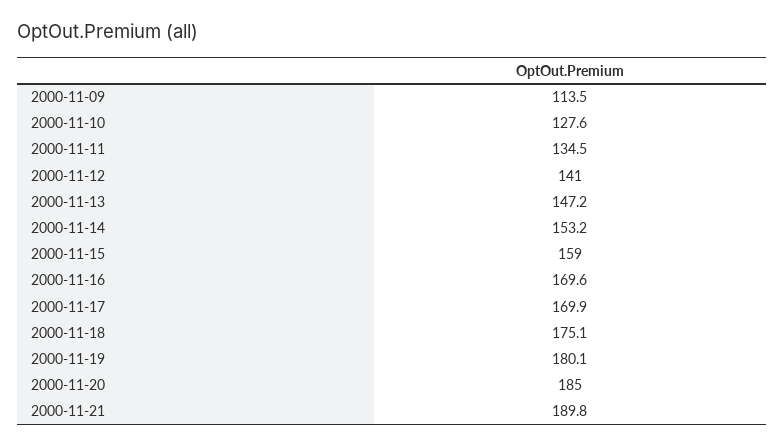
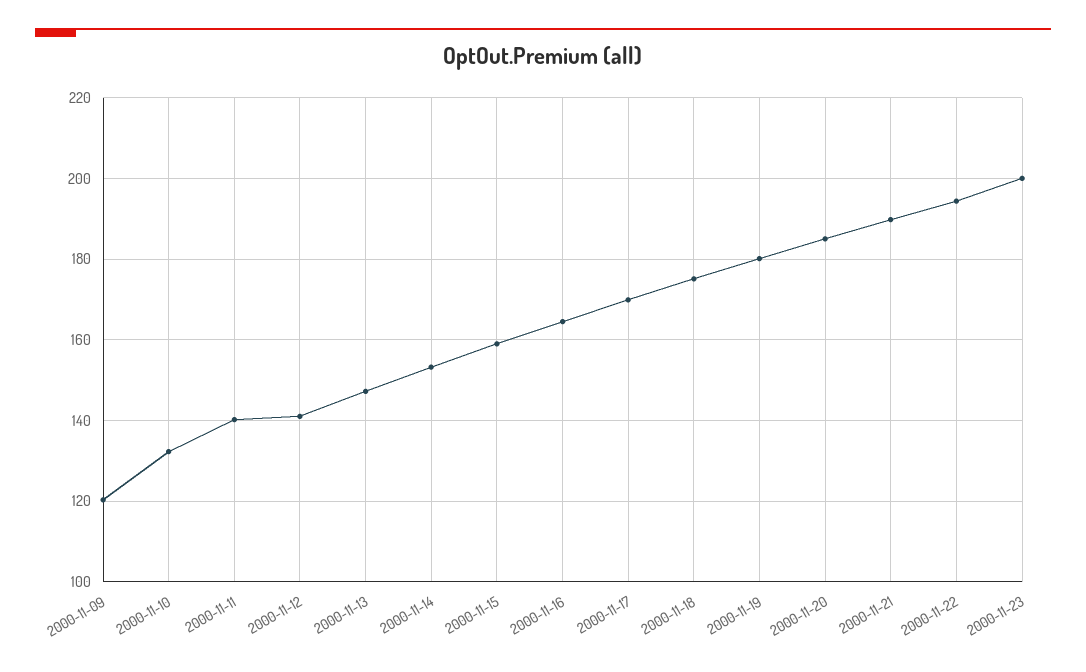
2000-11-09: 113.5 -> 120
2000-11-10: 127.6 -> 132
2000-11-11: 134.5 -> 140
2000-11-16: 169.6 -> 164
2000-11-22: none -> 194
2000-11-23: none -> 200

